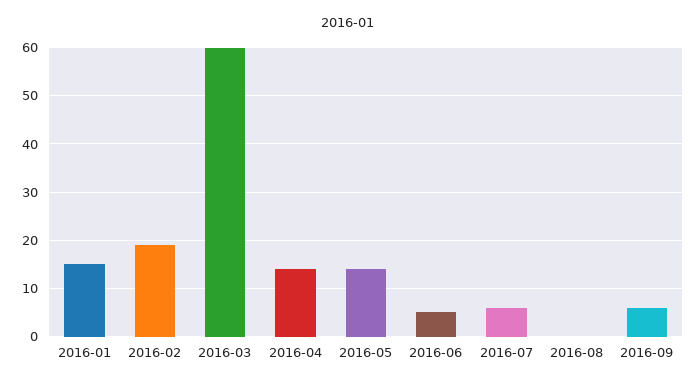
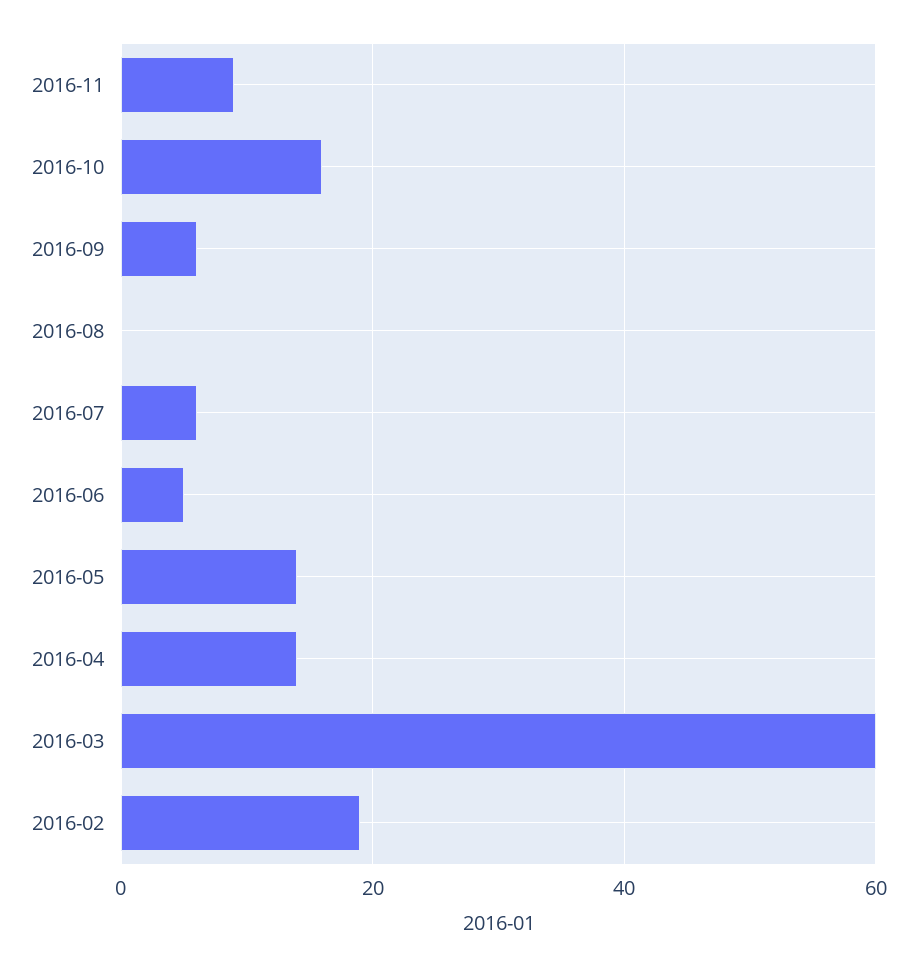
2016-01: 15 -> none
2016-11: none -> 10
2016-10: none -> 15

